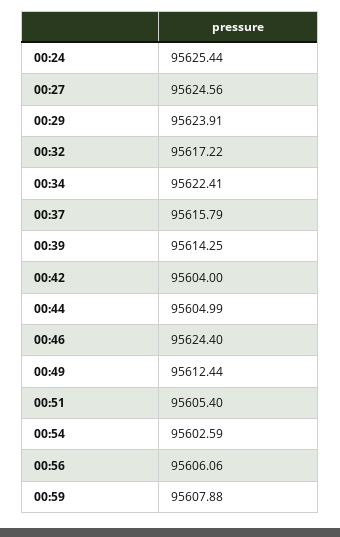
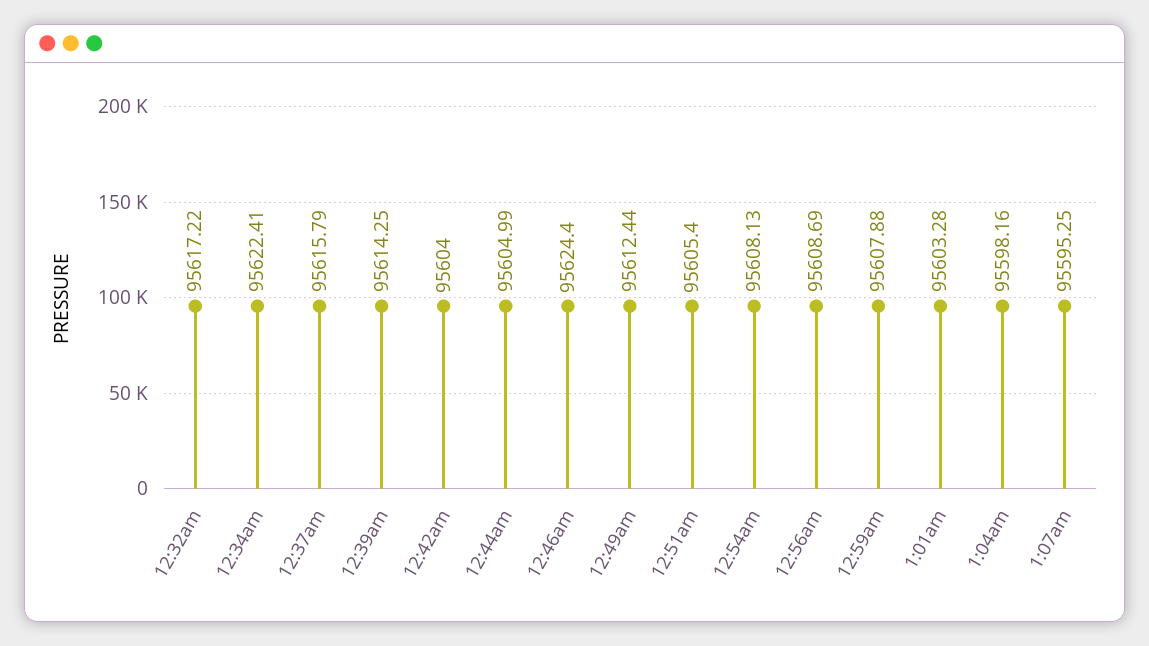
00:24: 95625.44 -> none
00:27: 95624.56 -> none
00:29: 95623.91 -> none
00:54: 95602.59 -> 95608.13
00:56: 95606.06 -> 95608.69
1:01am: none -> 95603.28
1:04am: none -> 95598.16
1:07am: none -> 95595.25

